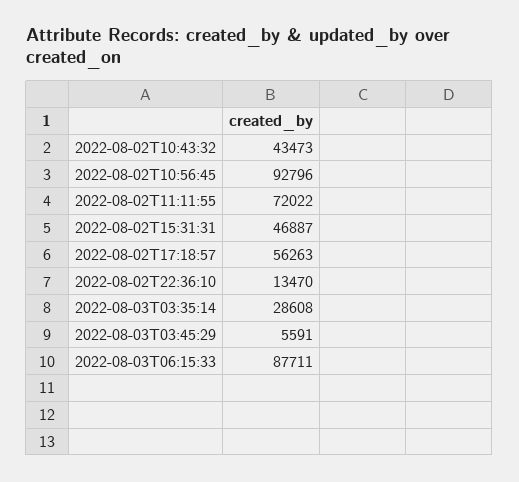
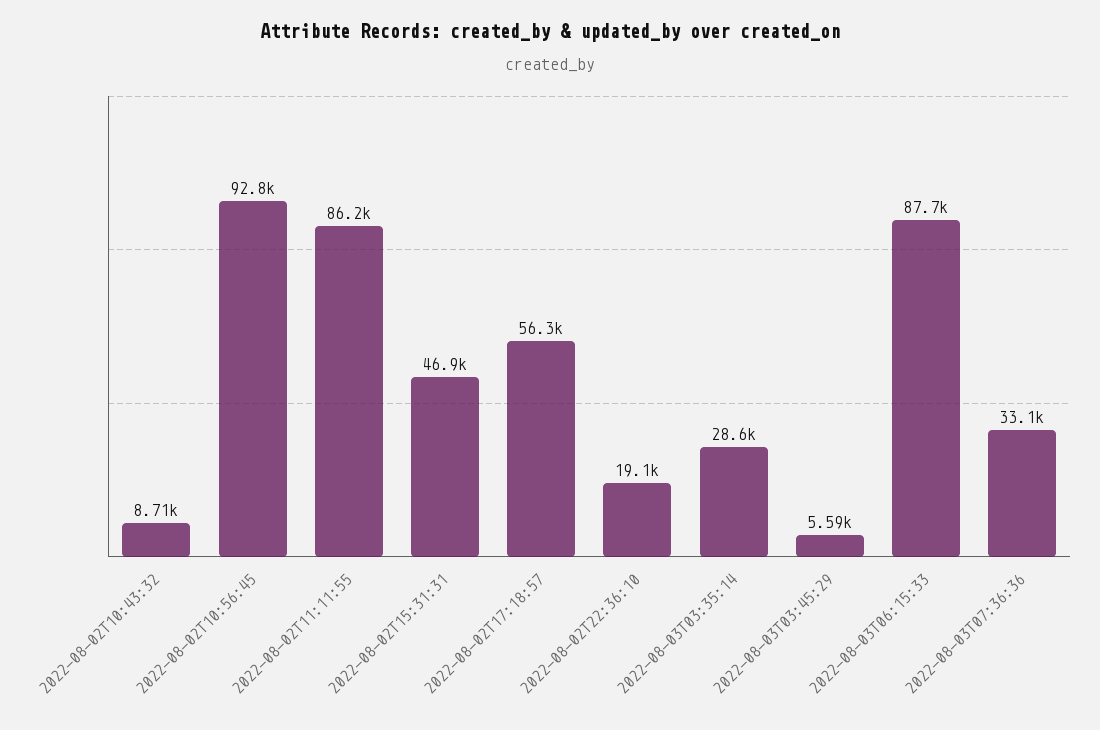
2022-08-02T10:43:32: 43473 -> 8710
2022-08-02T11:11:55: 72022 -> 86200
2022-08-02T22:36:10: 13470 -> 19100
2022-08-03T07:36:36: none -> 33100

